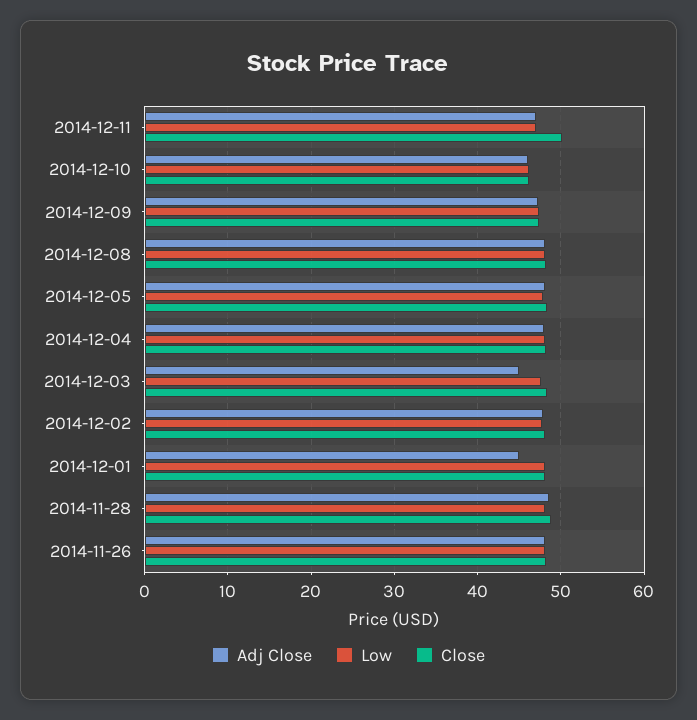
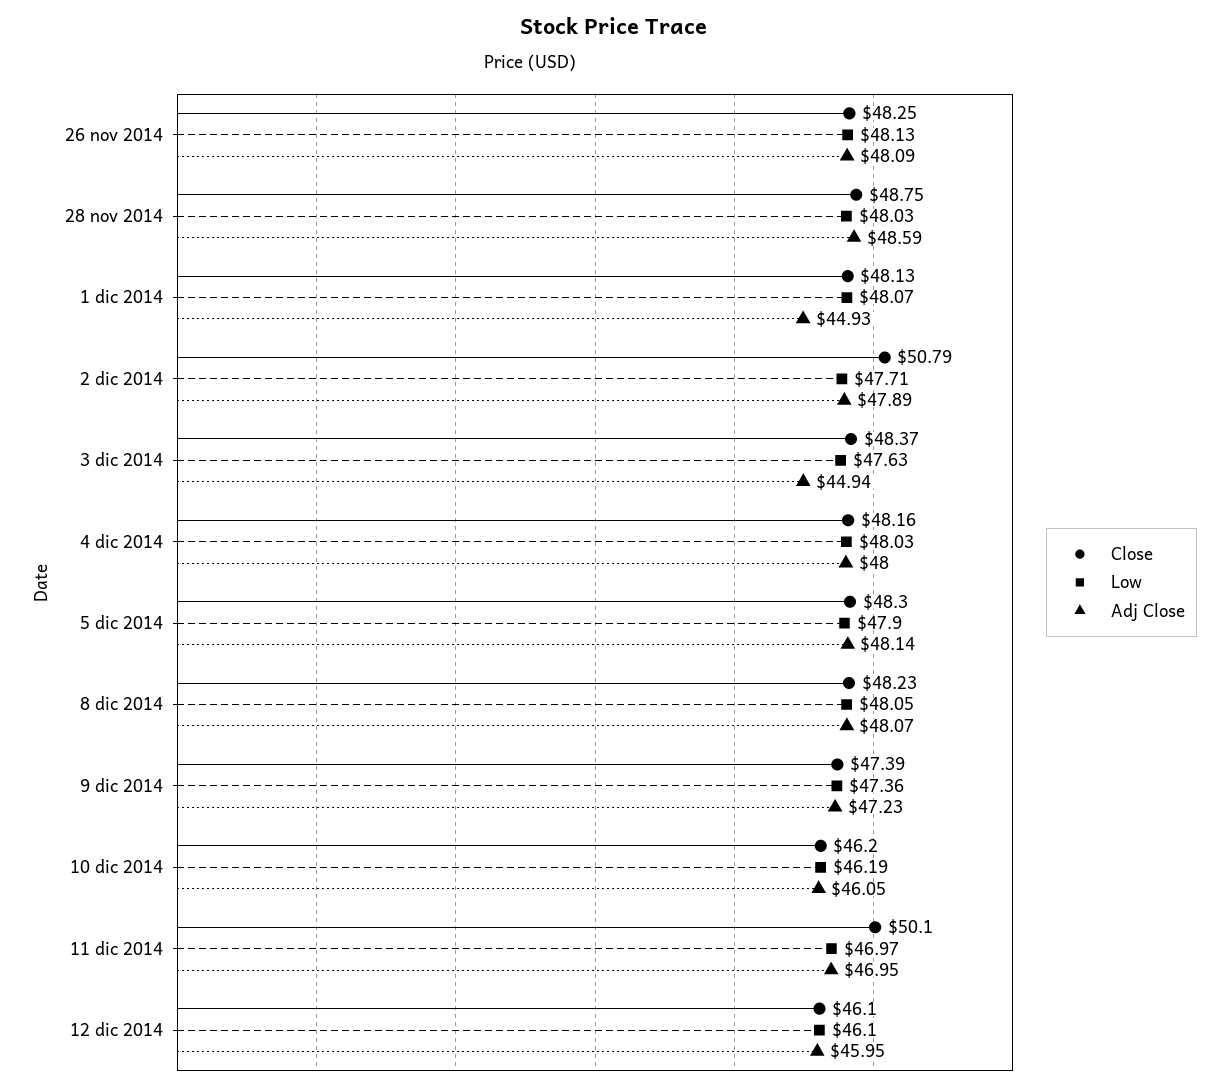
Close, 2014-12-02: 48 -> 50.79
Close, 12 dic 2014: none -> 46.1
Low, 12 dic 2014: none -> 46.1
Adj Close, 12 dic 2014: none -> 45.95

